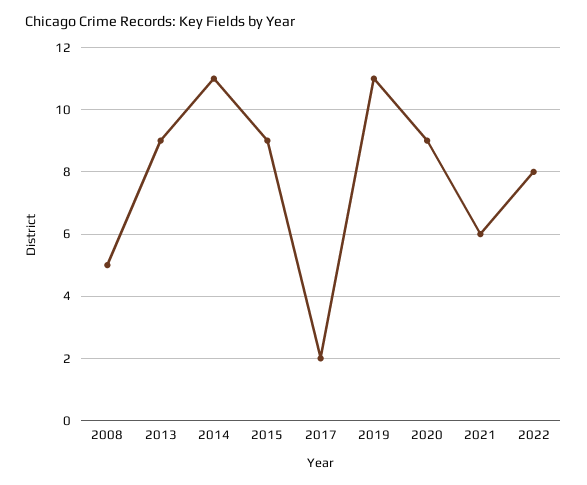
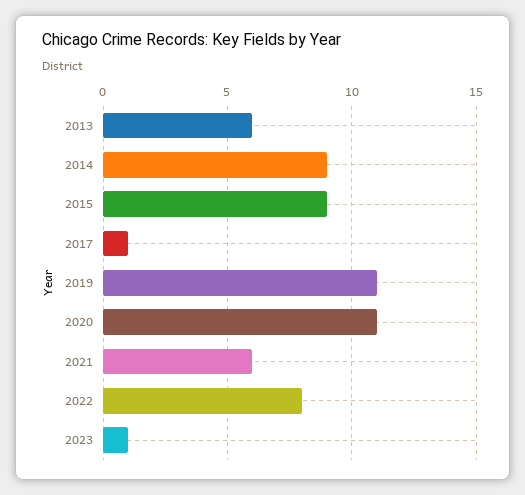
2008: 5 -> none
2013: 9 -> 6
2014: 11 -> 9
2017: 2 -> 1
2020: 9 -> 11
2023: none -> 1

